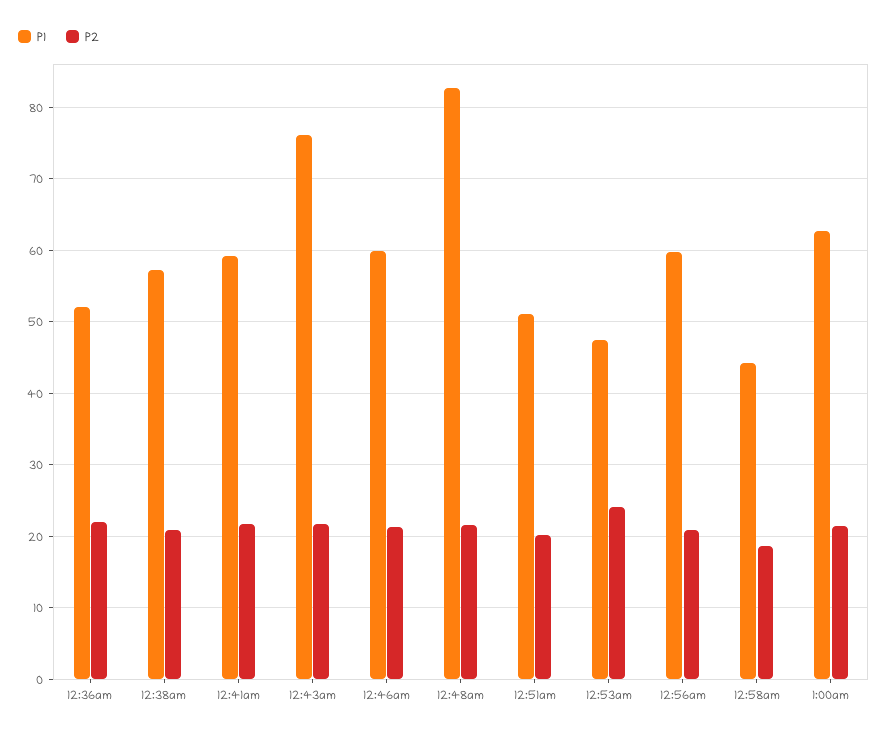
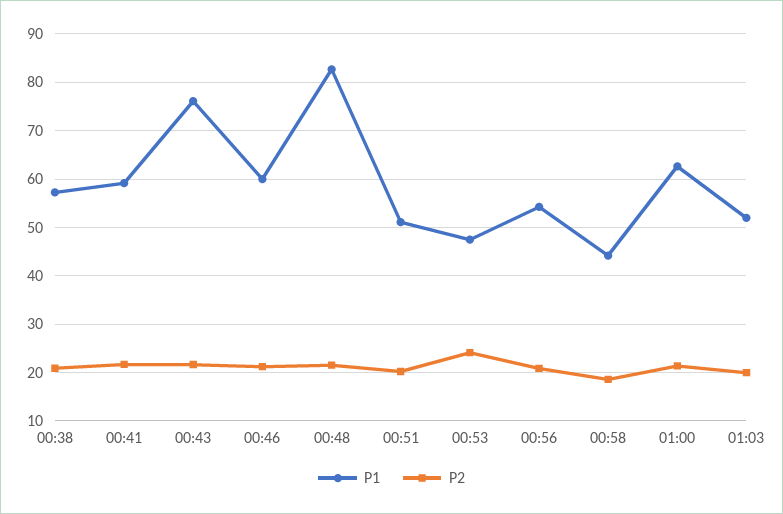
P1, 12:36am: 52 -> none
P2, 12:36am: 22 -> none
P1, 12:56am: 60 -> 54
P1, 01:03: none -> 52
P2, 01:03: none -> 20

